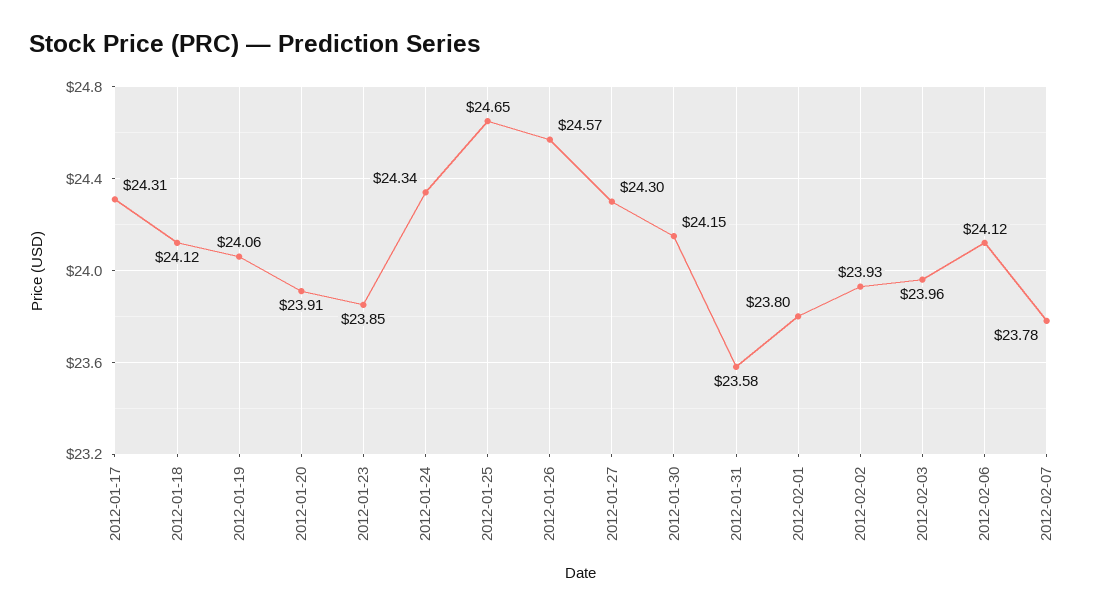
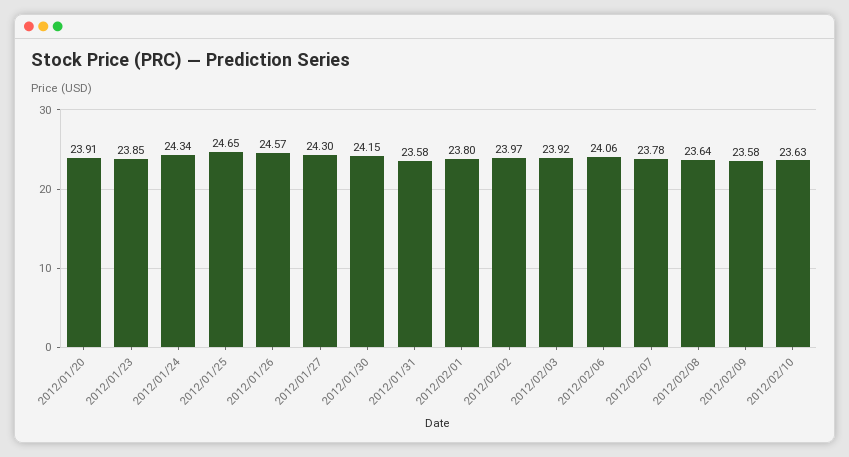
2012-01-17: 24.31 -> none
2012-01-18: 24.12 -> none
2012-01-19: 24.06 -> none
2012-02-02: 23.93 -> 23.97
2012-02-03: 23.96 -> 23.92
2012-02-06: 24.12 -> 24.06
2012/02/08: none -> 23.64
2012/02/09: none -> 23.58
2012/02/10: none -> 23.63

